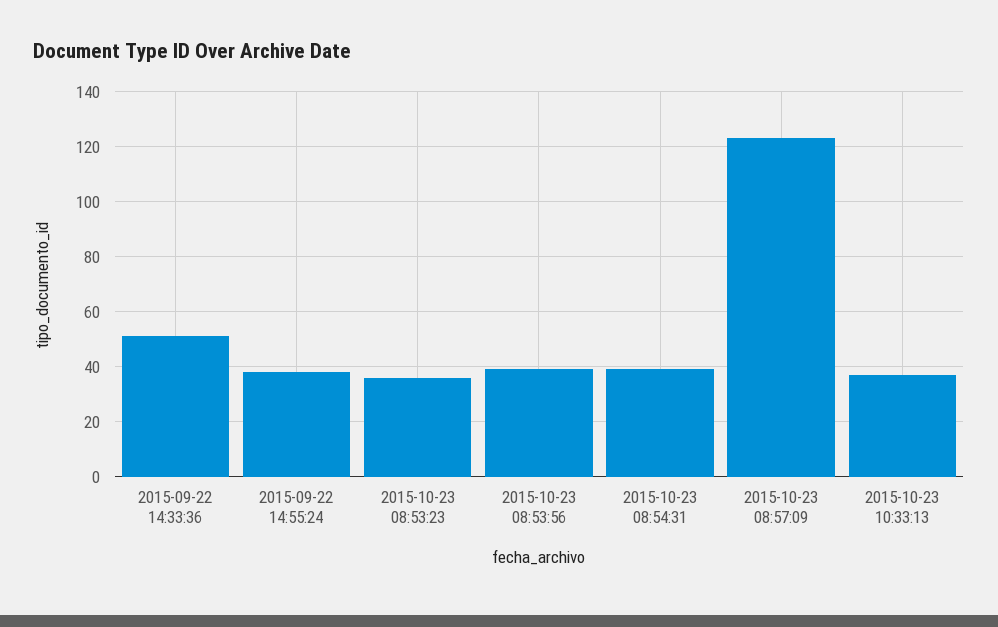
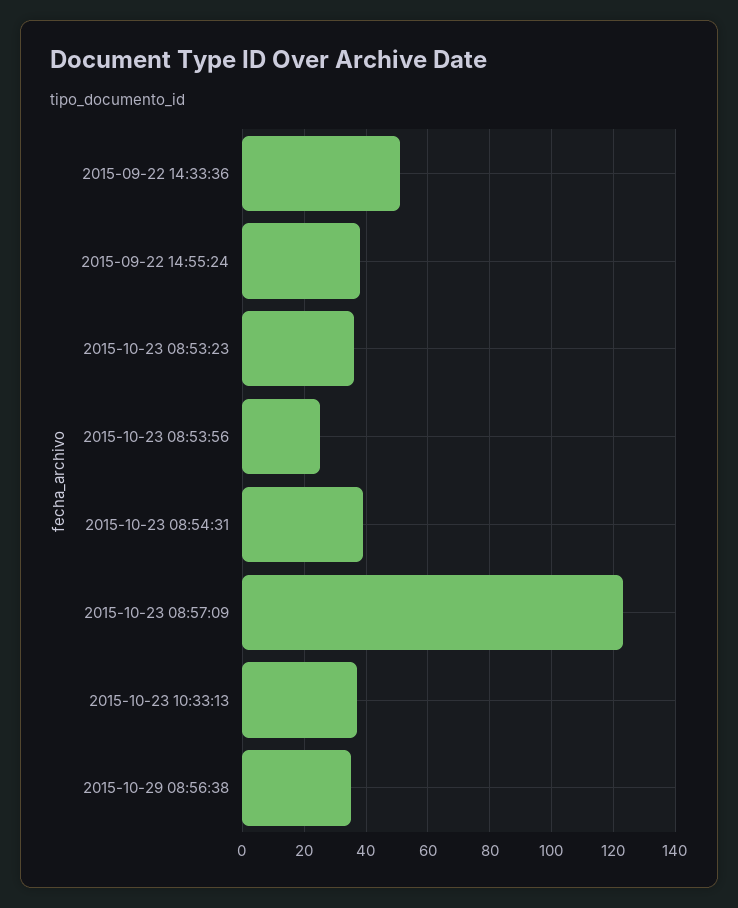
2015-10-23 08:53:56: 40 -> 25
2015-10-29 08:56:38: none -> 35

